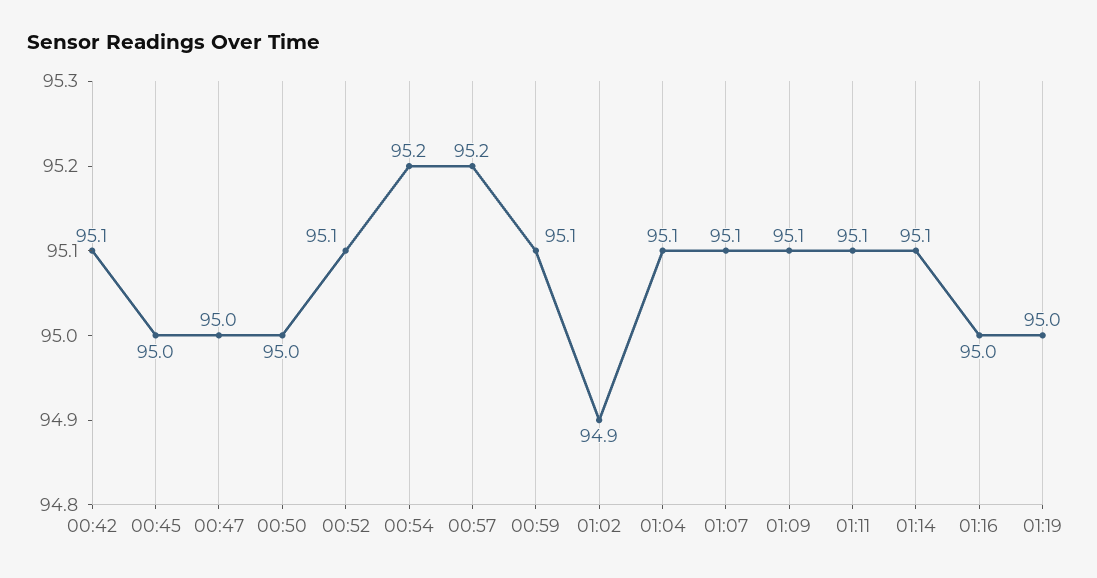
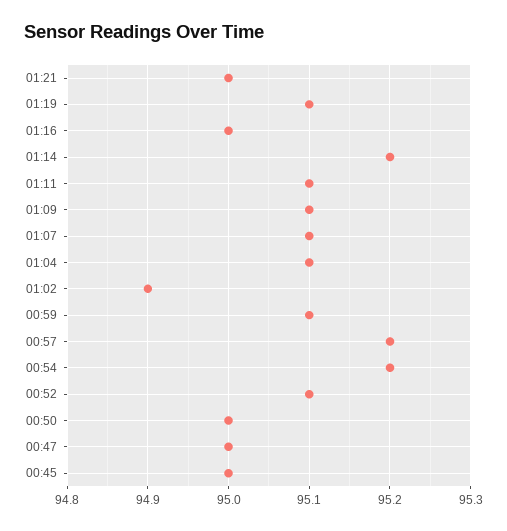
00:42: 95.1 -> none
01:14: 95.1 -> 95.2
01:19: 95 -> 95.1
01:21: none -> 95

